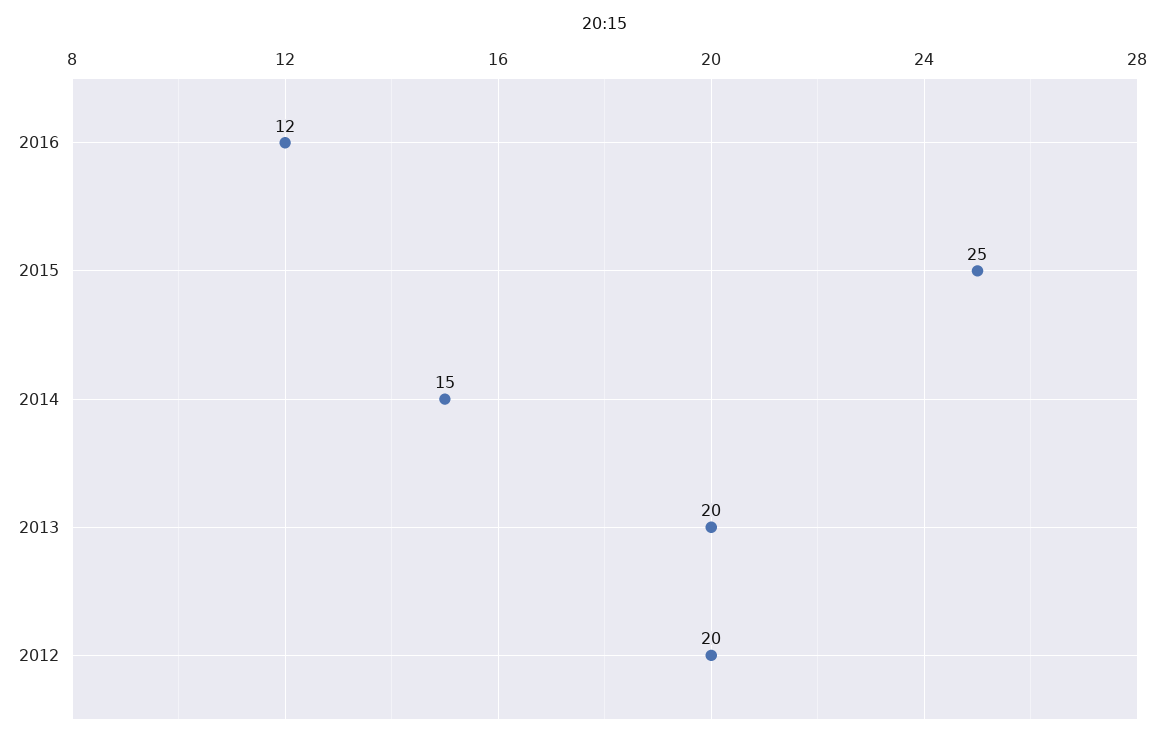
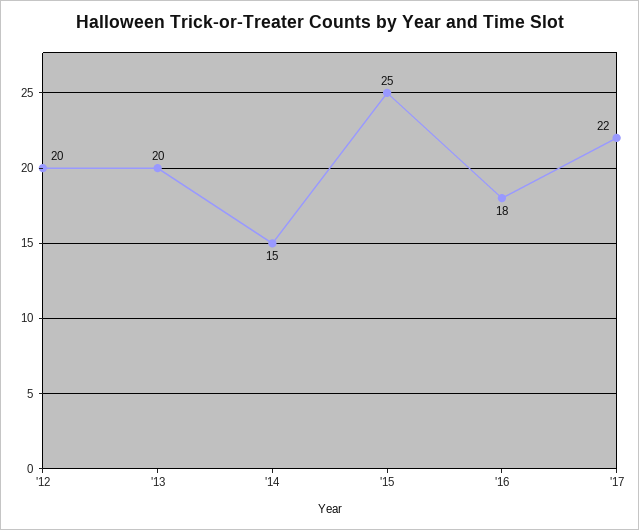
2016: 12 -> 18
'17: none -> 22

